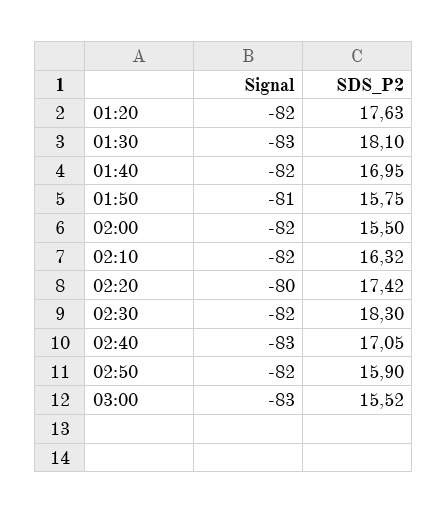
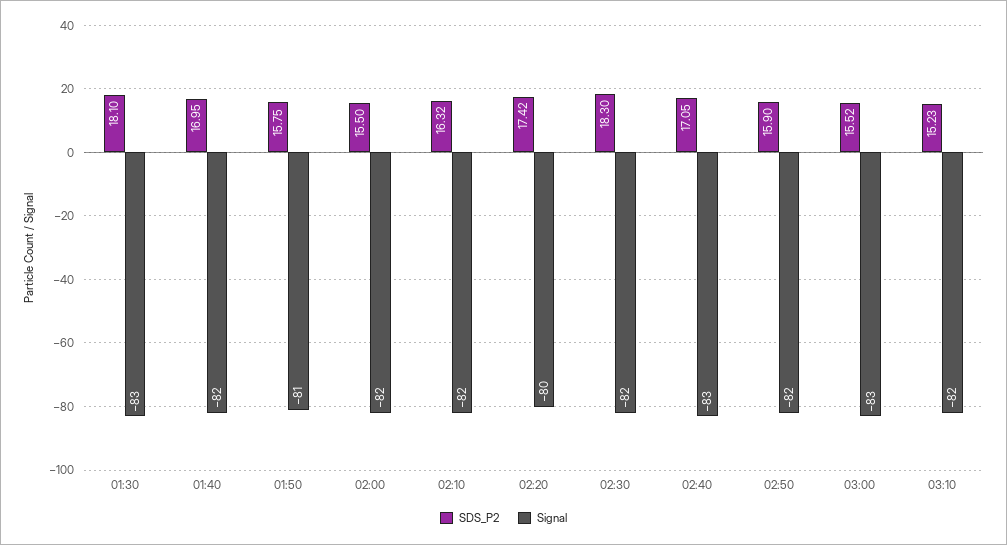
Signal, 01:20: -82 -> none
SDS_P2, 01:20: 17.63 -> none
SDS_P2, 03:10: none -> 15.23
Signal, 03:10: none -> -82

